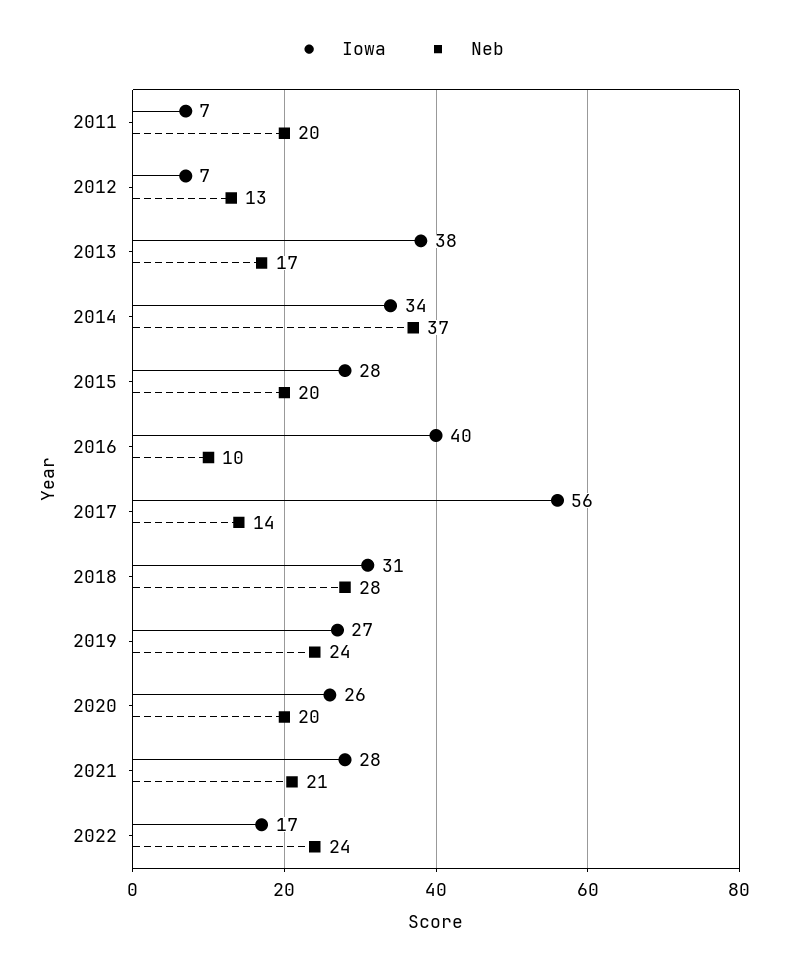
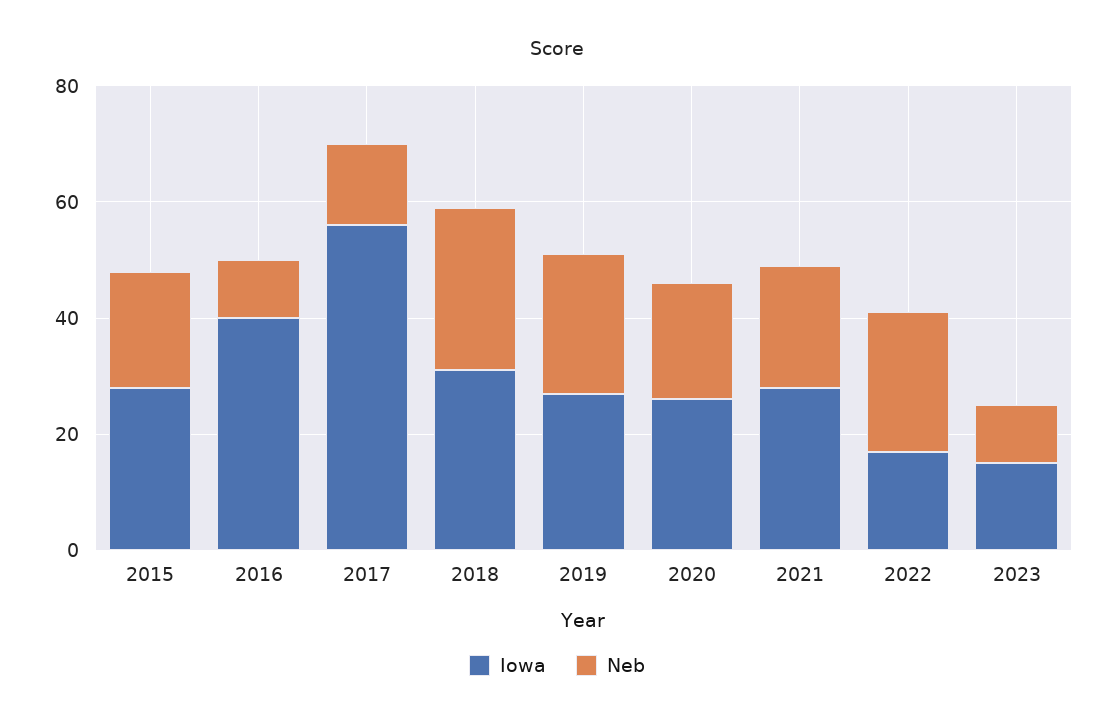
Iowa, 2011: 7 -> none
Neb, 2011: 20 -> none
Iowa, 2012: 7 -> none
Neb, 2012: 13 -> none
Iowa, 2013: 38 -> none
Neb, 2013: 17 -> none
Iowa, 2014: 34 -> none
Neb, 2014: 37 -> none
Iowa, 2023: none -> 15
Neb, 2023: none -> 10

